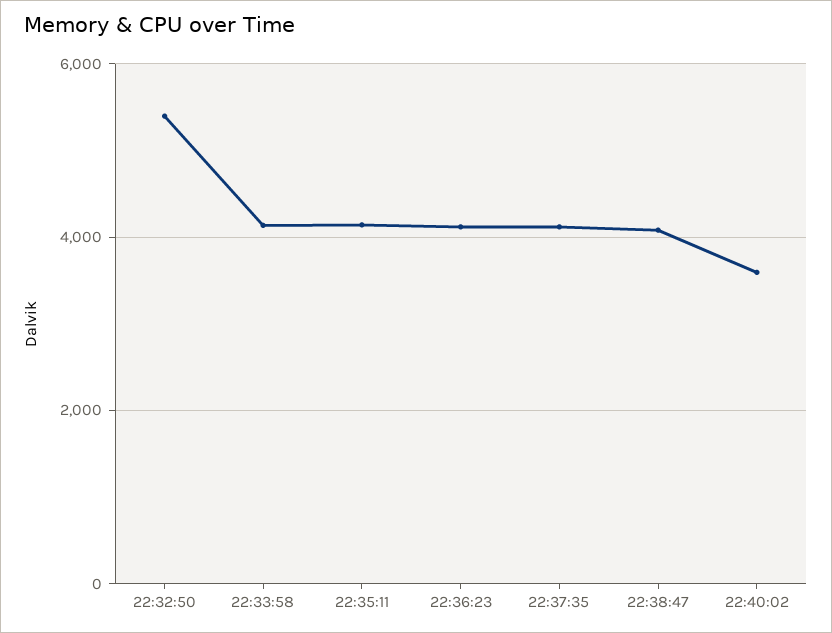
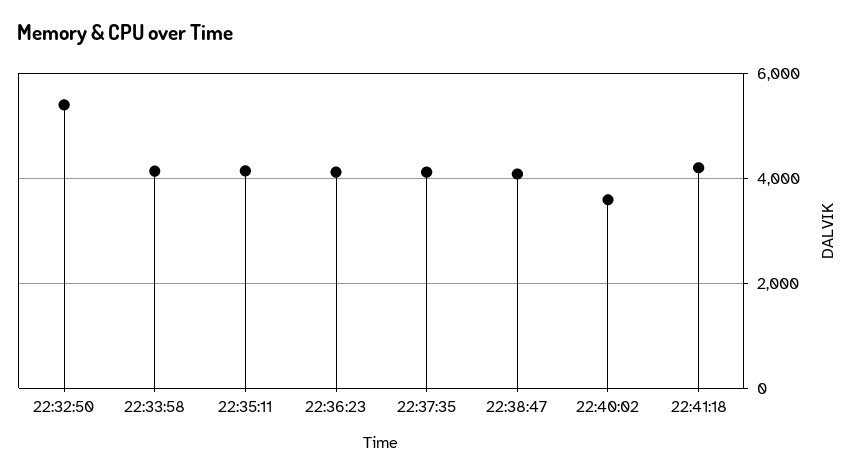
22:41:18: none -> 4200

